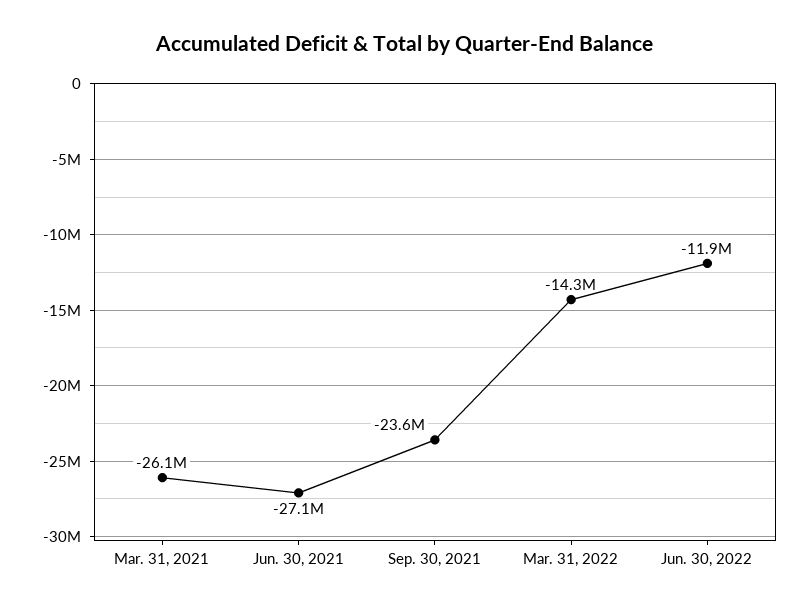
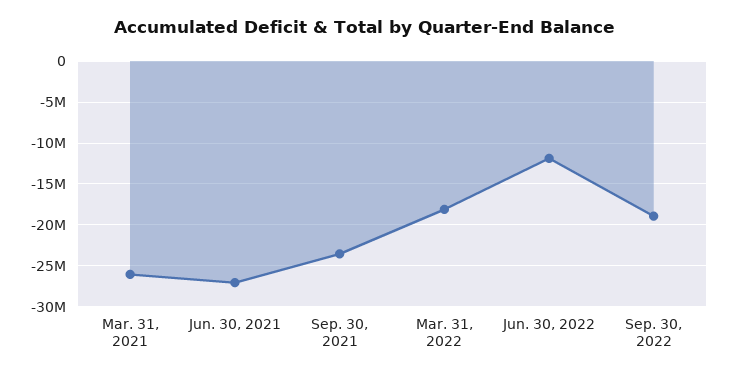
Mar. 31, 2022: -14300000 -> -18000000
Sep. 30, 2022: none -> -19000000

